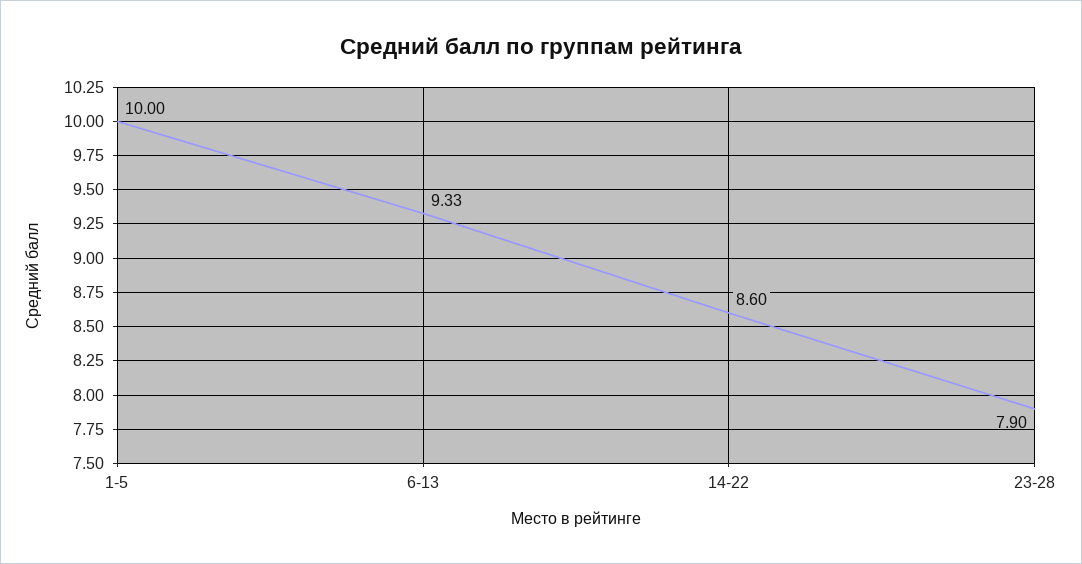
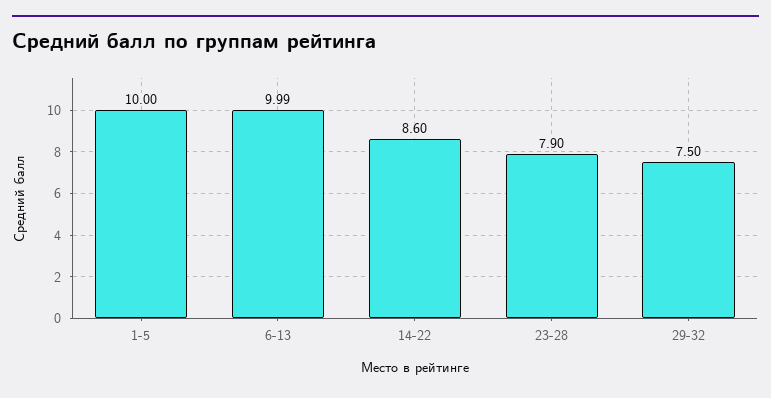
6-13: 9.33 -> 9.99
29-32: none -> 7.5

